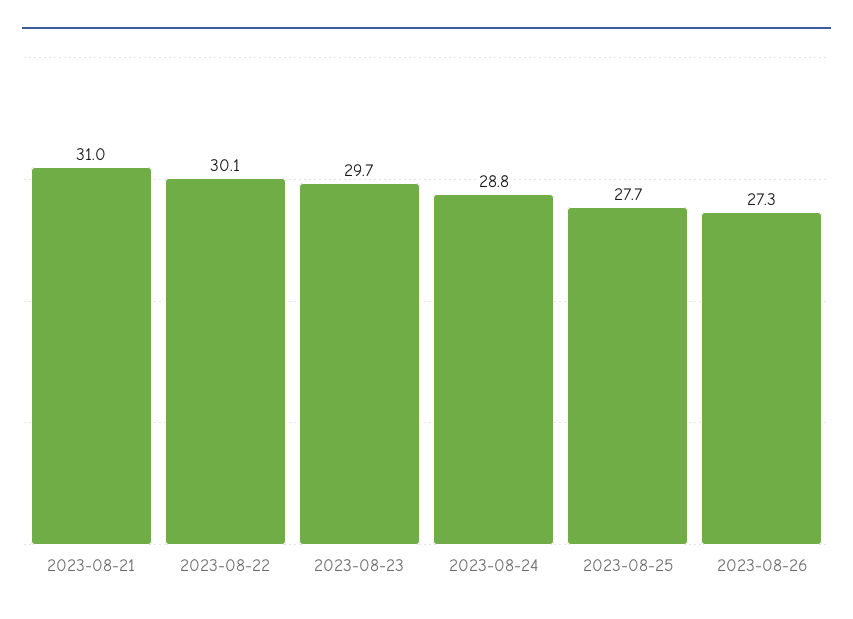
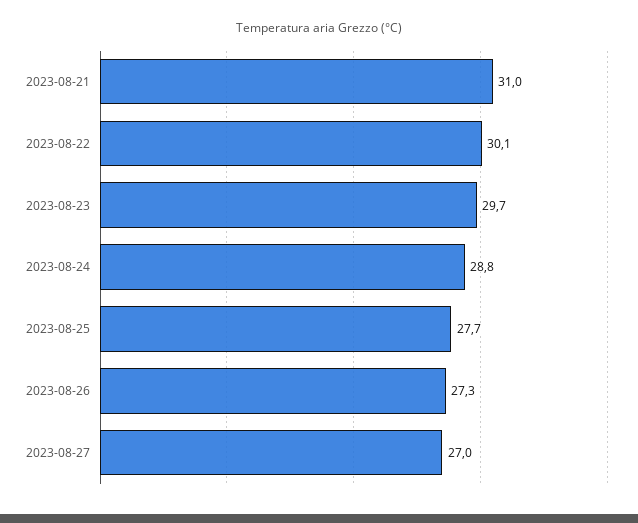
2023-08-27: none -> 27

